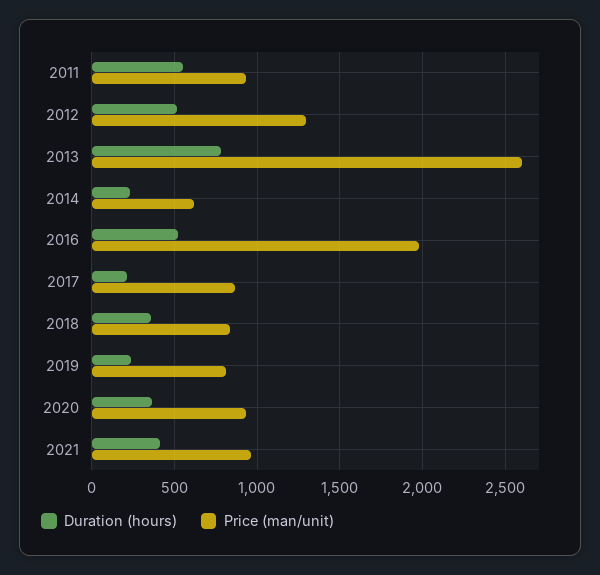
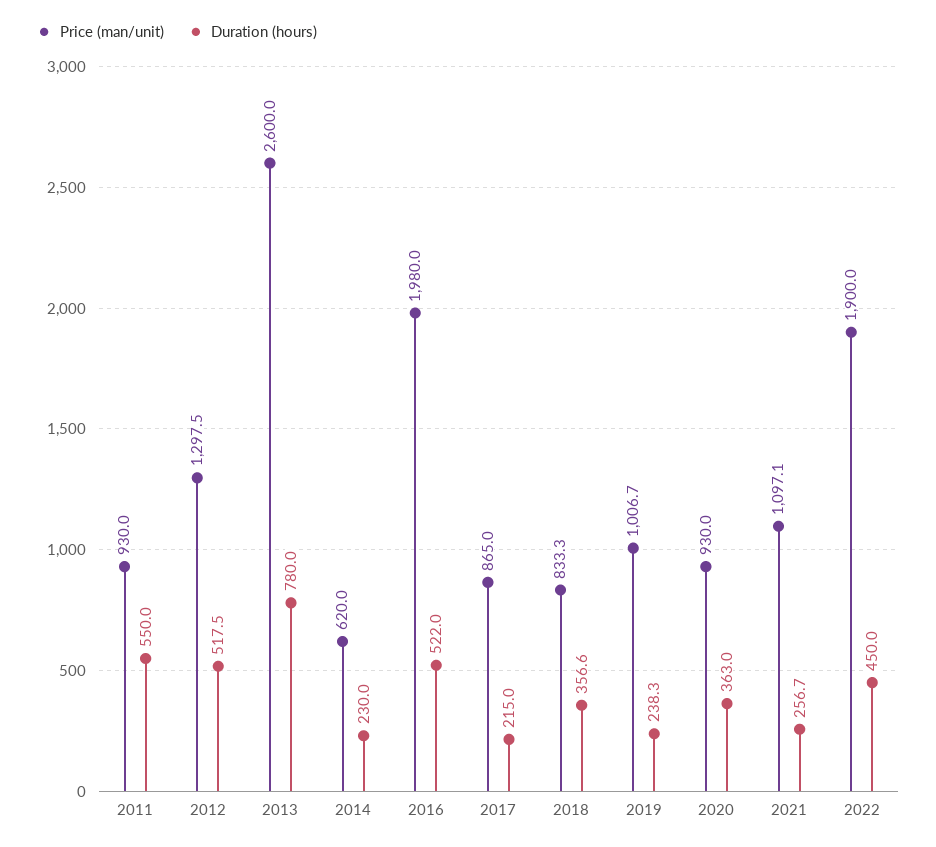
Price (man/unit), 2019: 800 -> 1006.7
Duration (hours), 2021: 400 -> 256.7
Price (man/unit), 2021: 950 -> 1097.1
Price (man/unit), 2022: none -> 1900
Duration (hours), 2022: none -> 450

